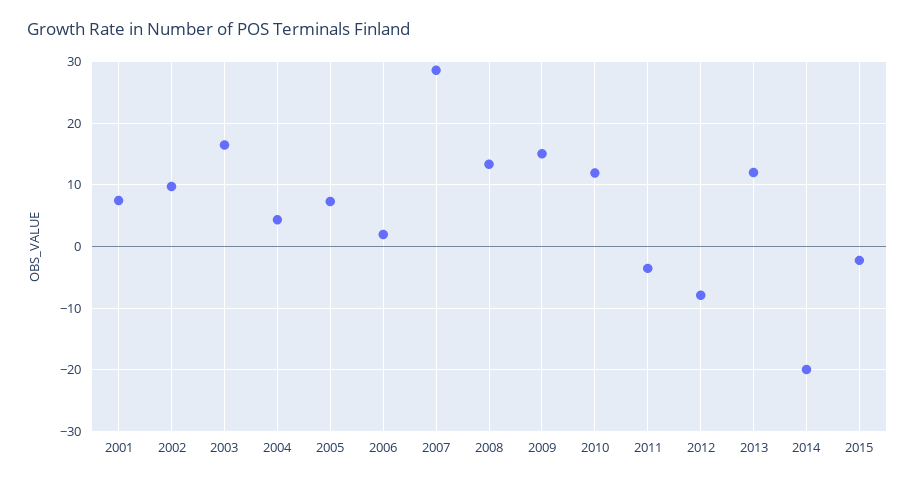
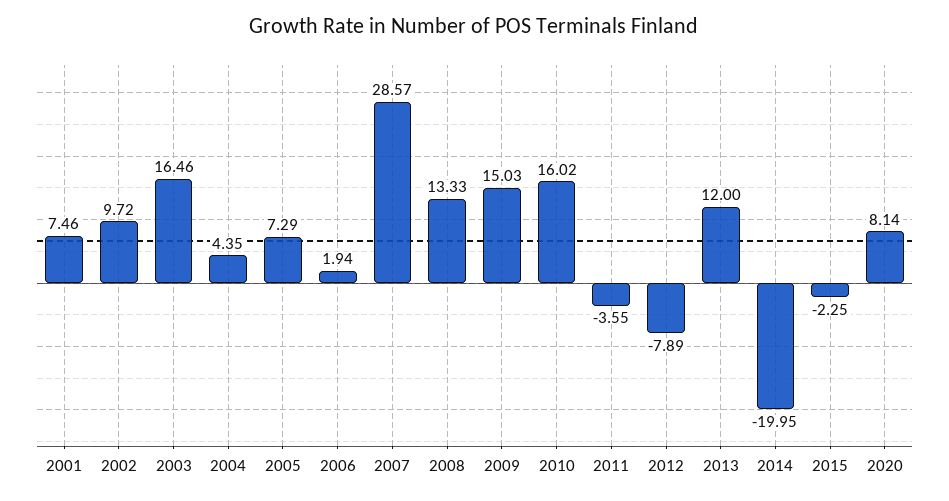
2010: 12 -> 16.02
2020: none -> 8.14

